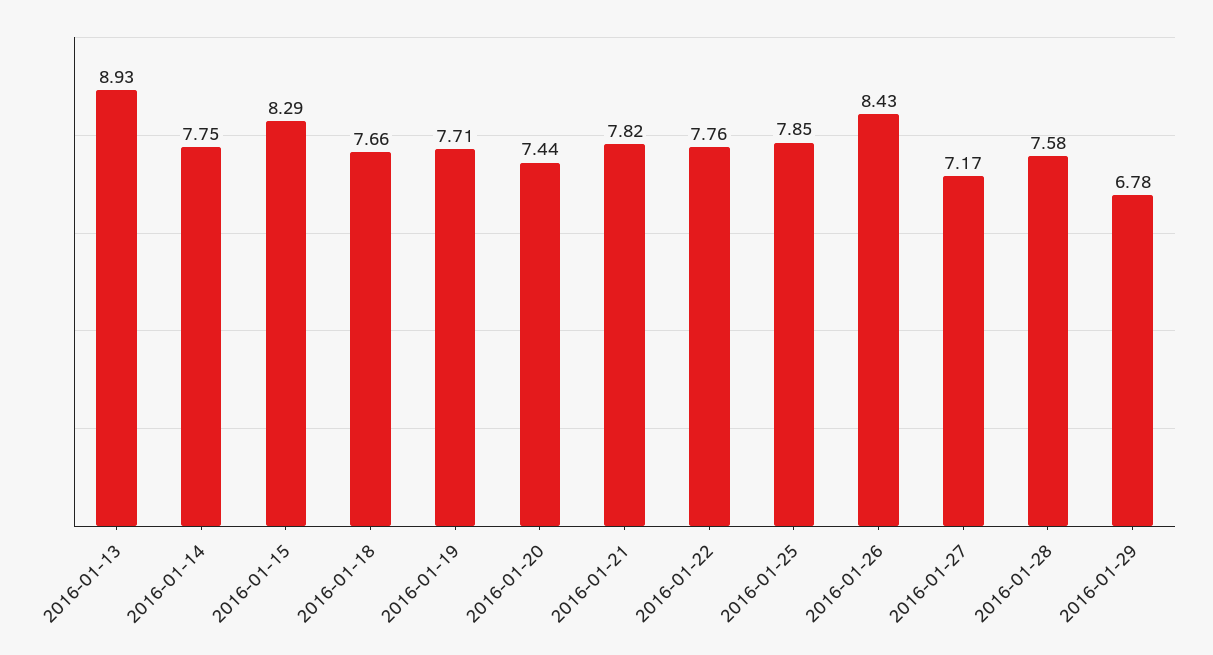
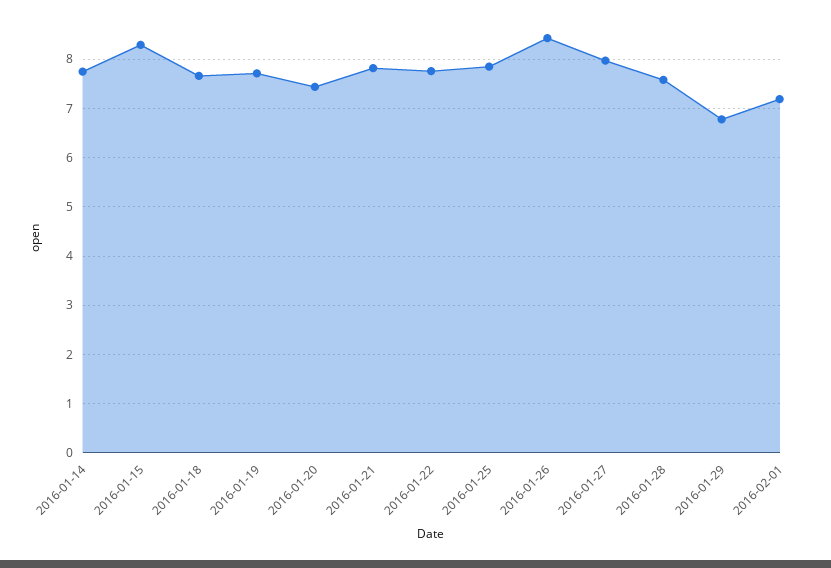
2016-01-13: 8.93 -> none
2016-01-27: 7.17 -> 8
2016-02-01: none -> 7.2

